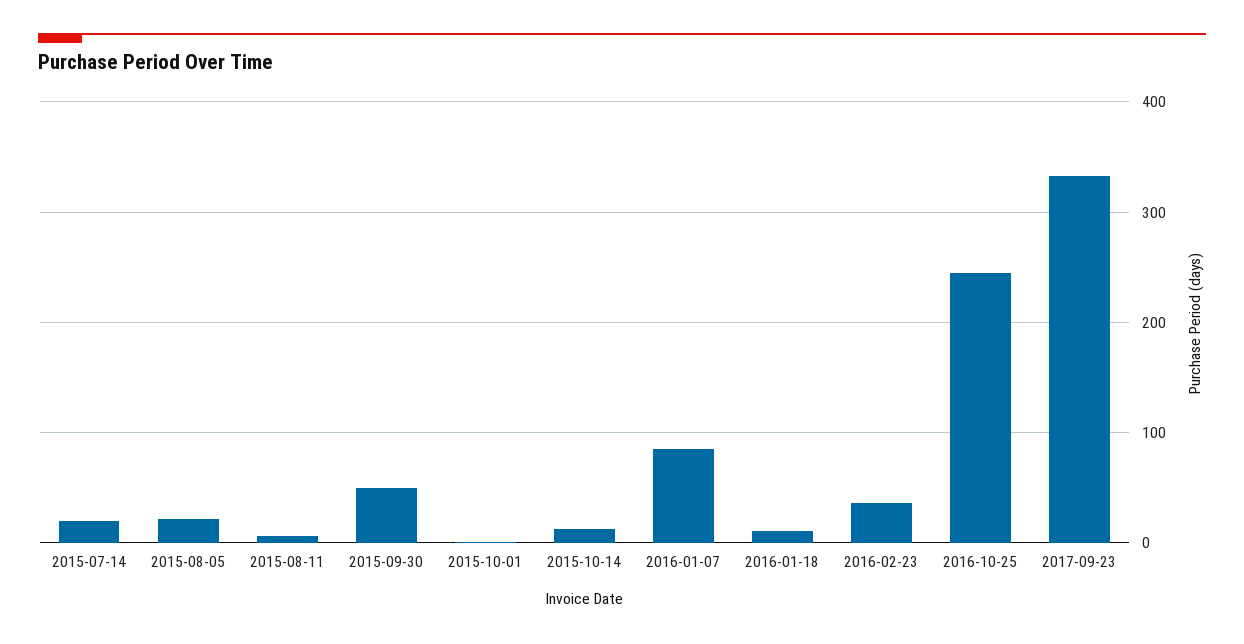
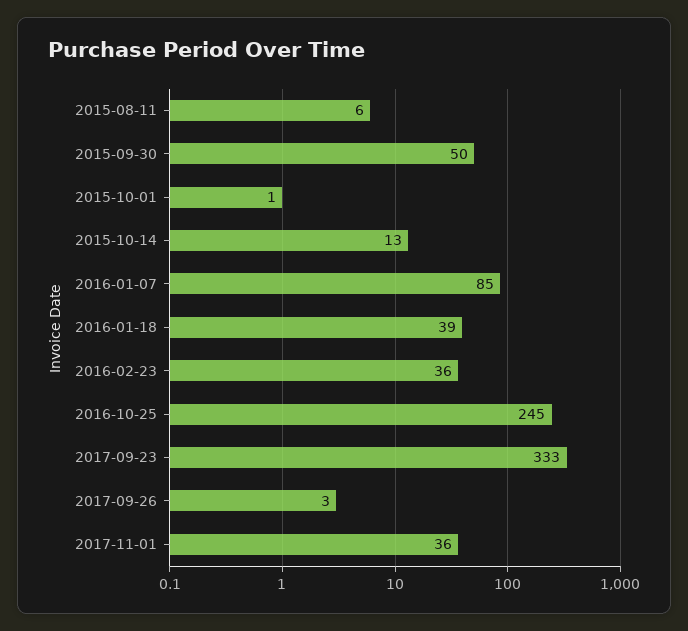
2015-07-14: 20 -> none
2015-08-05: 20 -> none
2016-01-18: 10 -> 39
2017-09-26: none -> 3
2017-11-01: none -> 36

